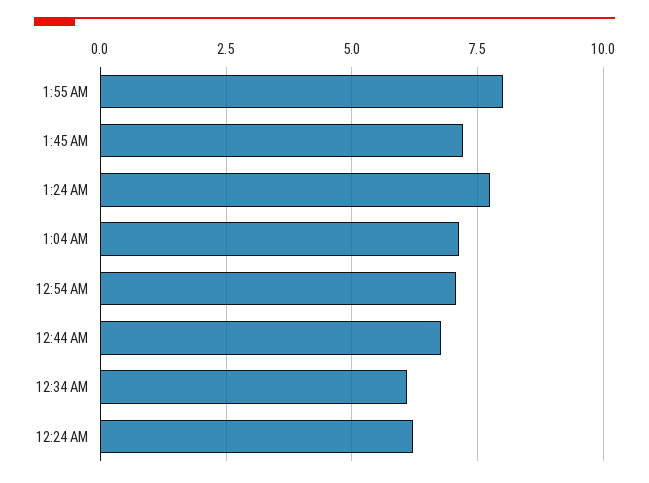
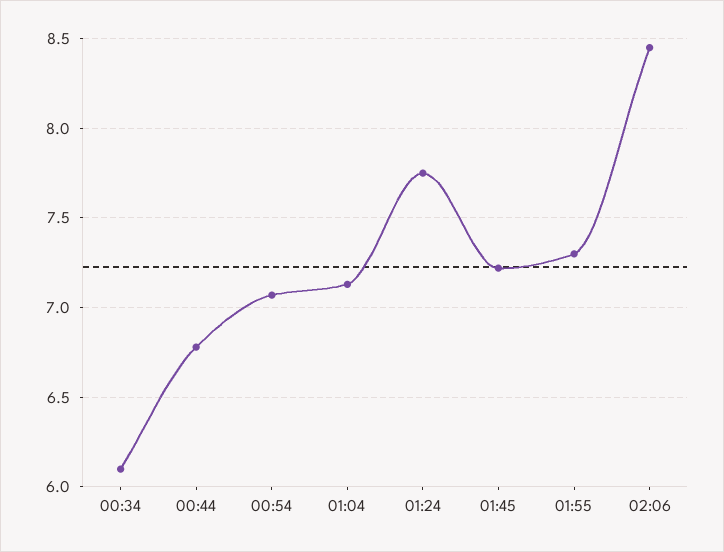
1:55 AM: 8 -> 7.3
12:24 AM: 6.25 -> none
02:06: none -> 8.45

